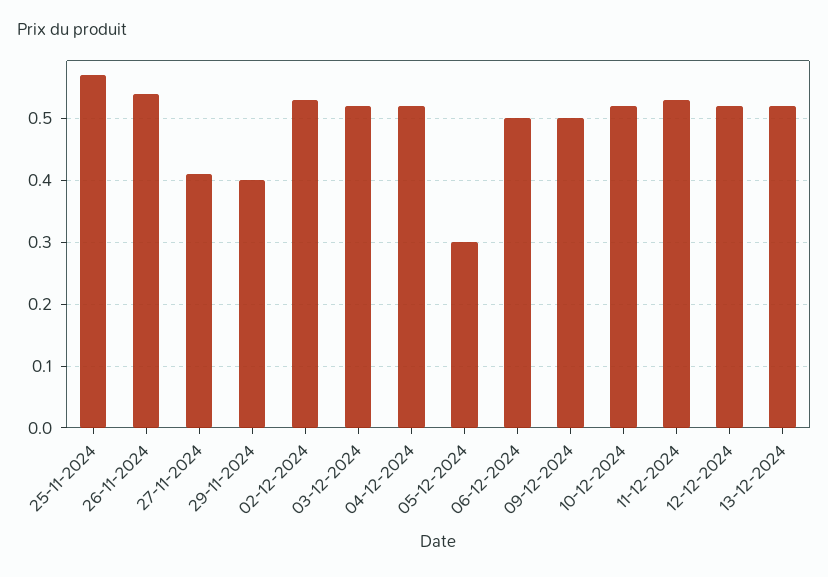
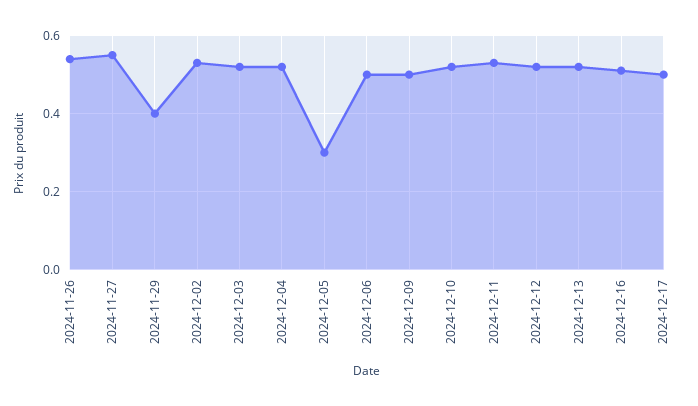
25-11-2024: 0.57 -> none
27-11-2024: 0.41 -> 0.55
2024-12-16: none -> 0.5
2024-12-17: none -> 0.5

